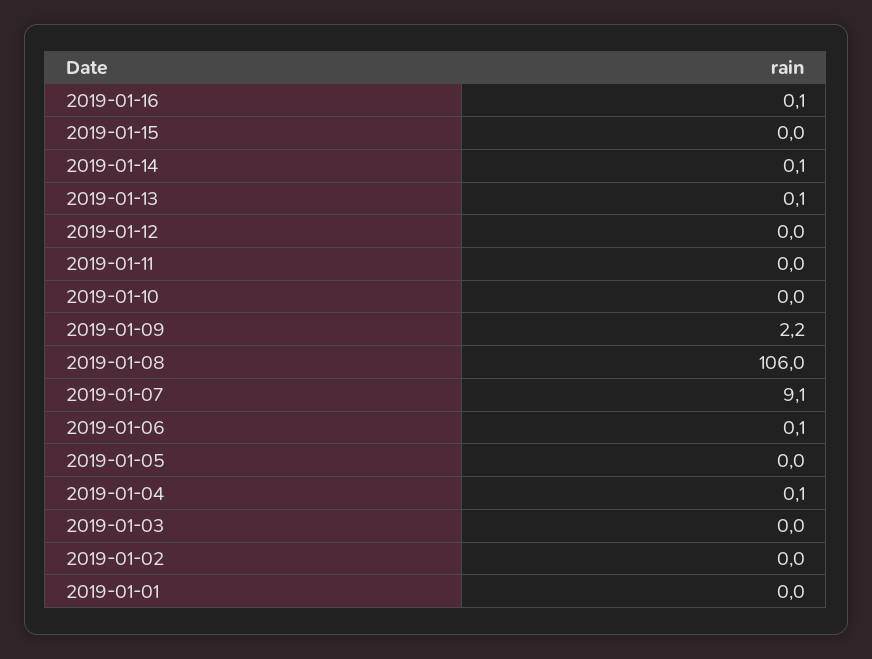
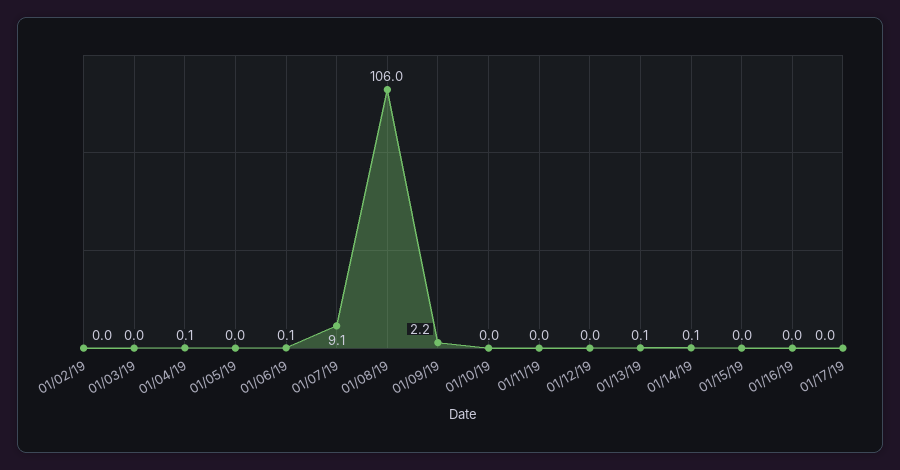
2019-01-16: 0.1 -> 0
2019-01-01: 0 -> none
01/17/19: none -> 0

